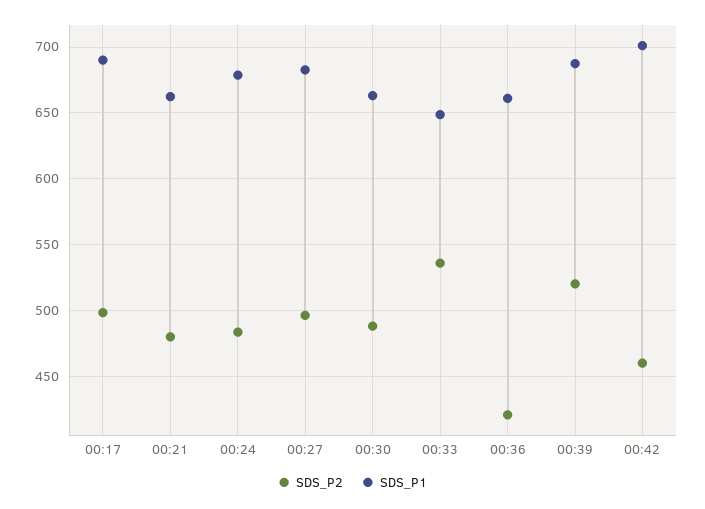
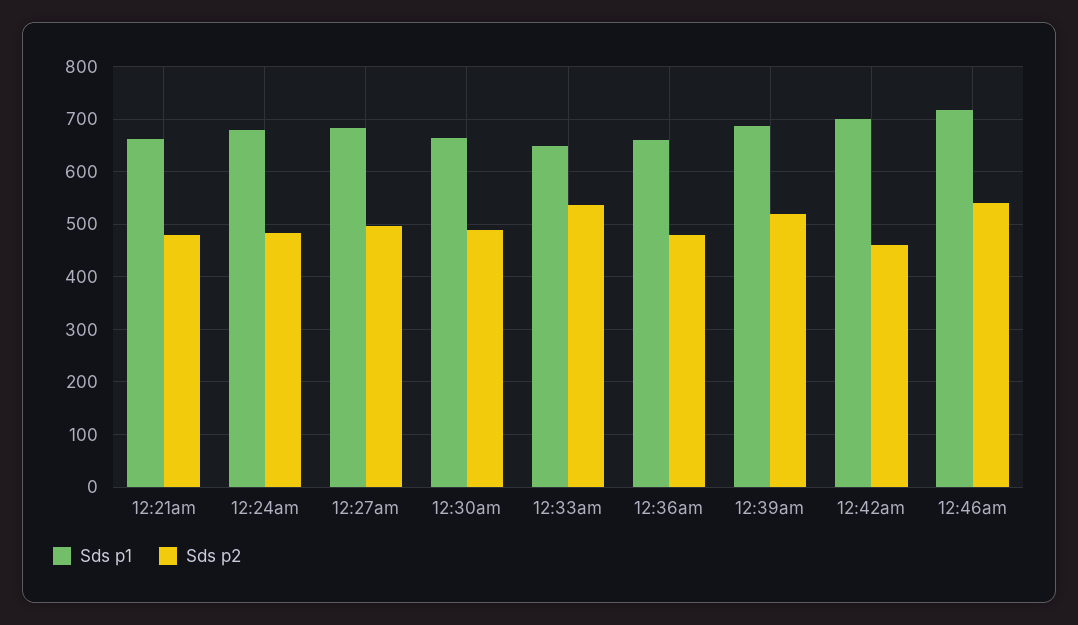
SDS_P2, 00:17: 500 -> none
SDS_P1, 00:17: 690 -> none
SDS_P2, 00:36: 420 -> 480
SDS_P1, 12:46am: none -> 720
SDS_P2, 12:46am: none -> 540

